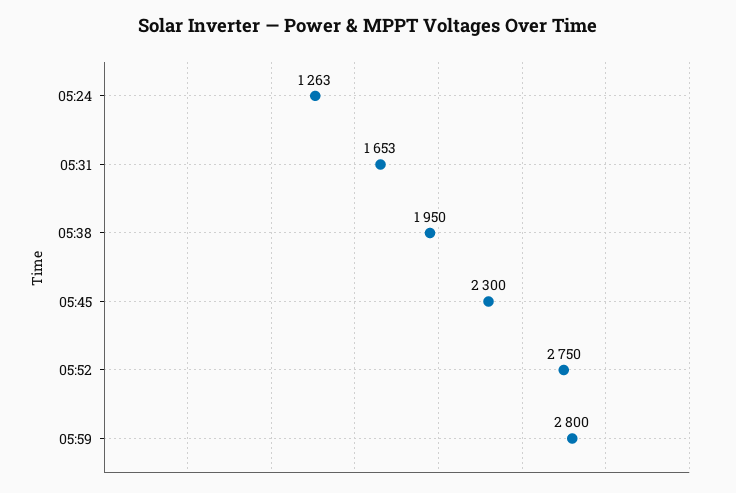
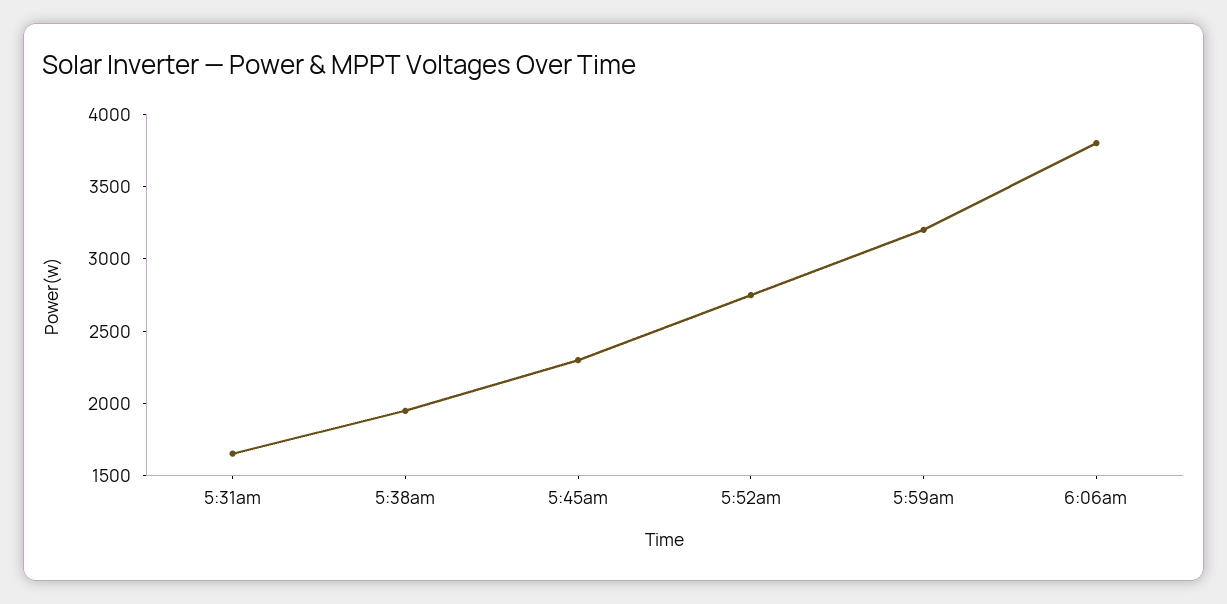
05:24: 1263 -> none
05:59: 2800 -> 3200
6:06am: none -> 3800

